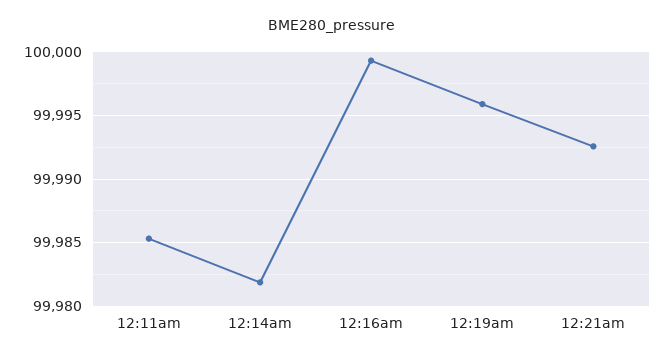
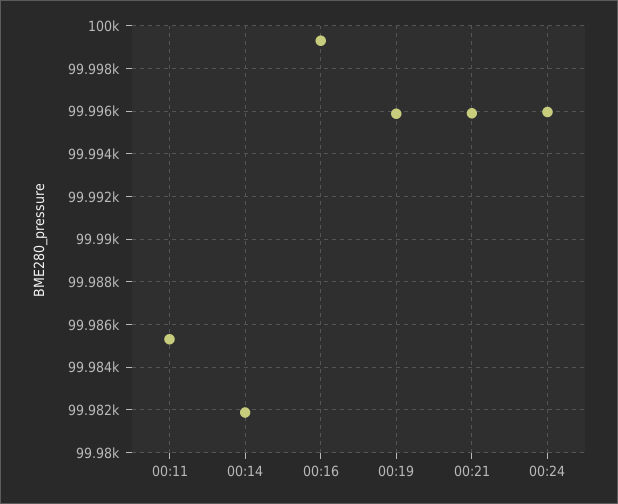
12:21am: 99992.5 -> 99996
00:24: none -> 99996

